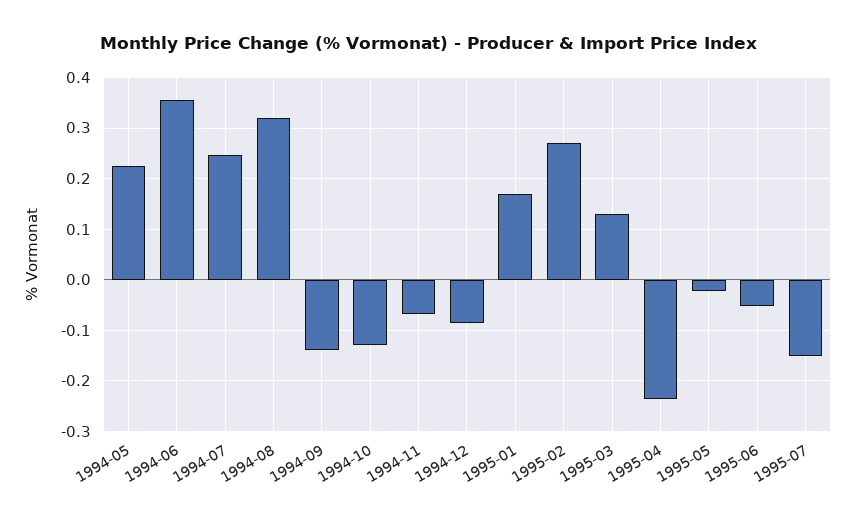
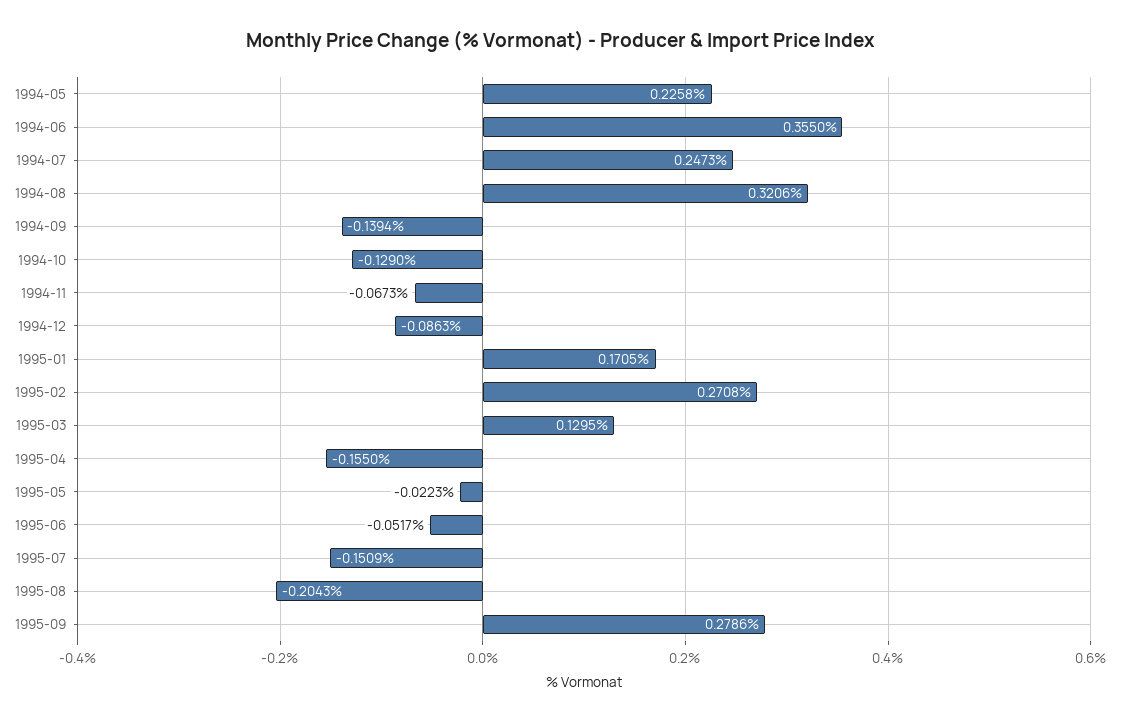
1995-04: -0.24 -> -0.155
1995-08: none -> -0.2043
1995-09: none -> 0.2786

